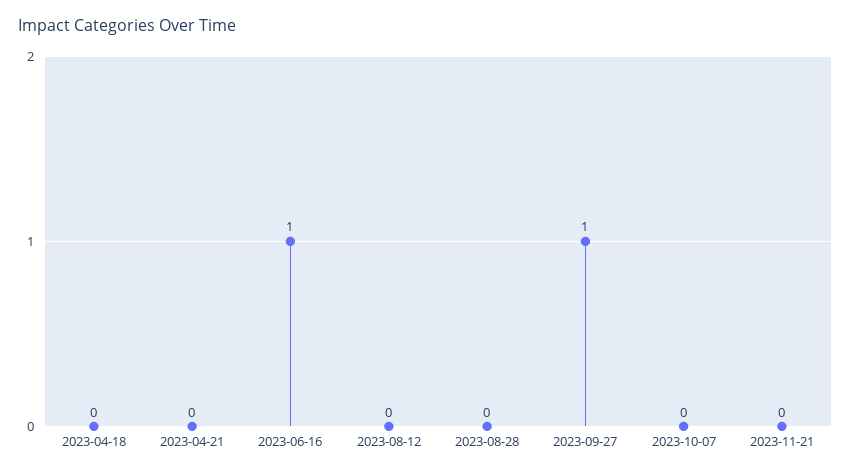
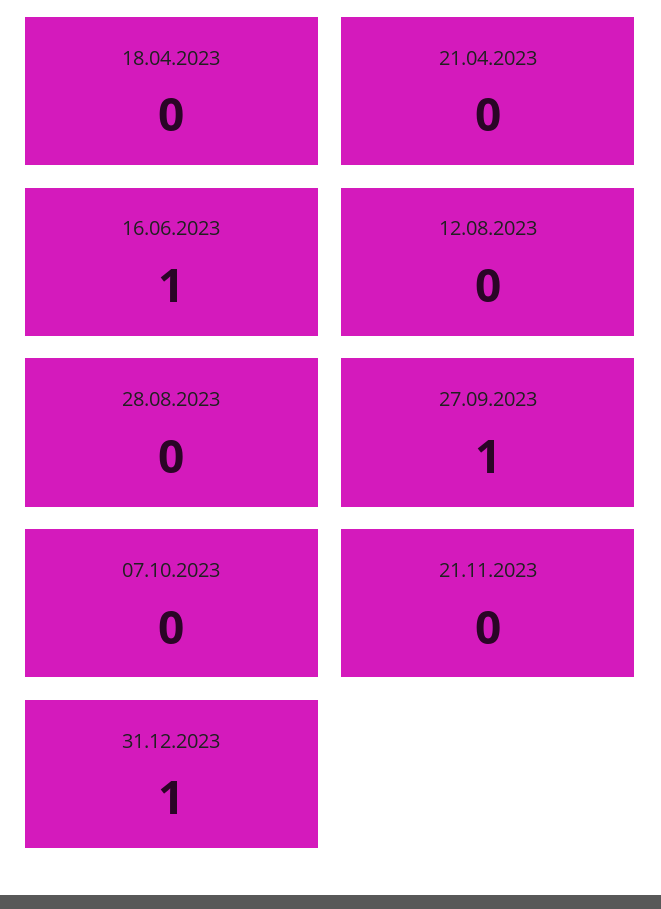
31.12.2023: none -> 1

